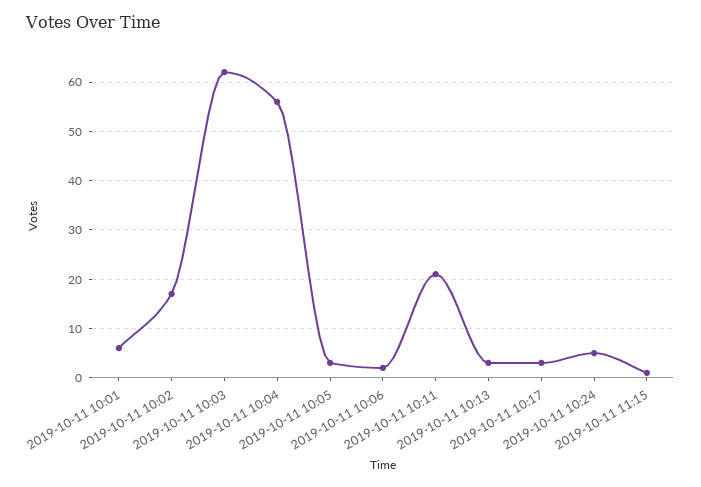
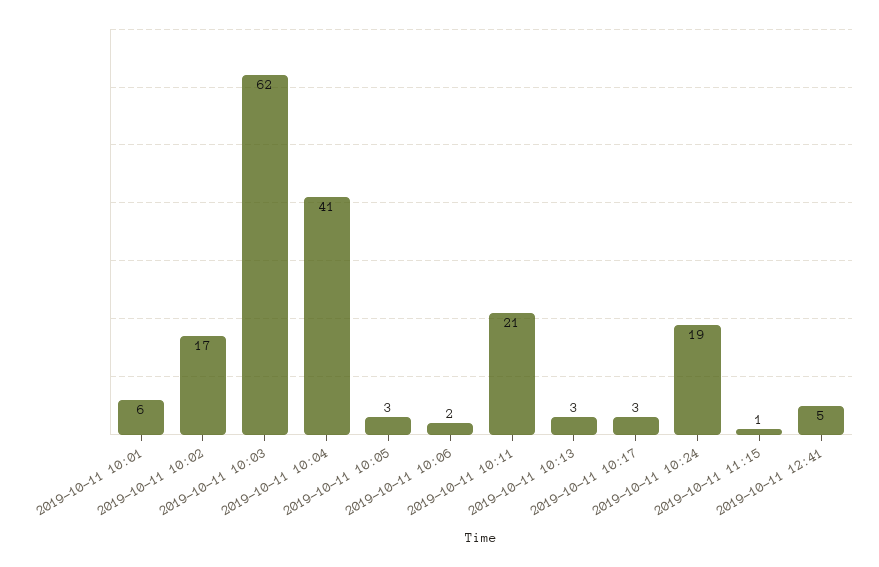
2019-10-11 10:04: 55 -> 41
2019-10-11 10:24: 5 -> 19
2019-10-11 12:41: none -> 5

